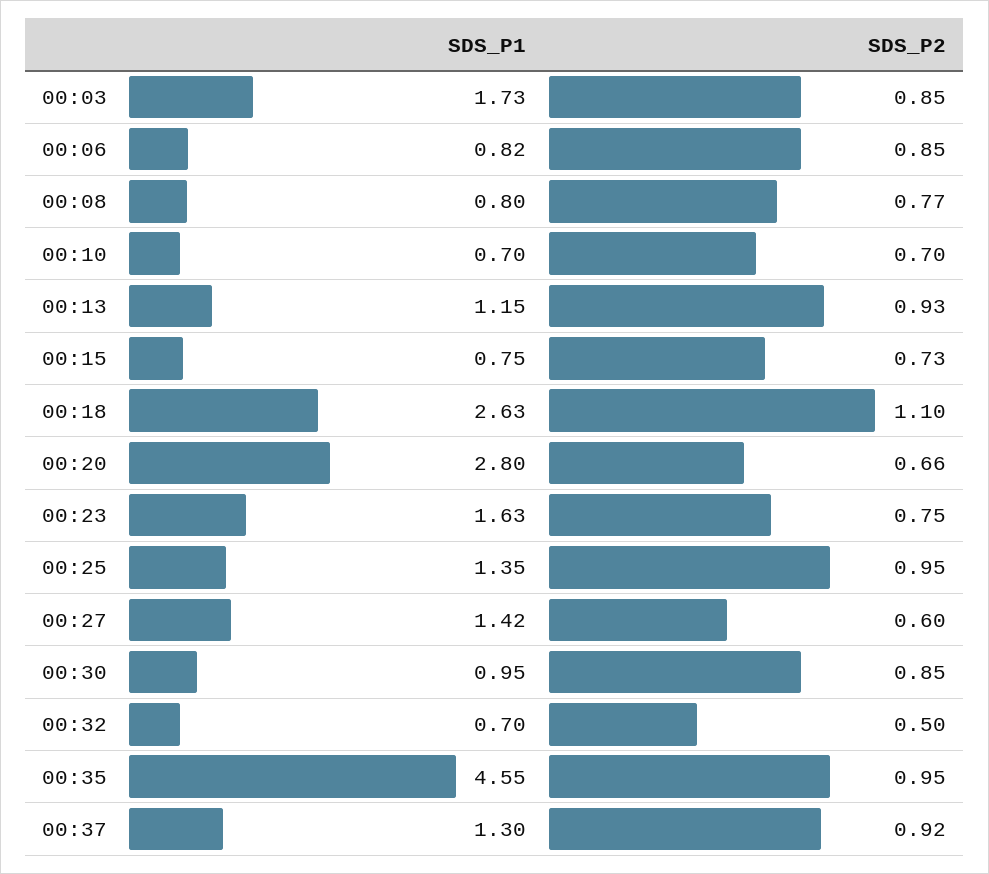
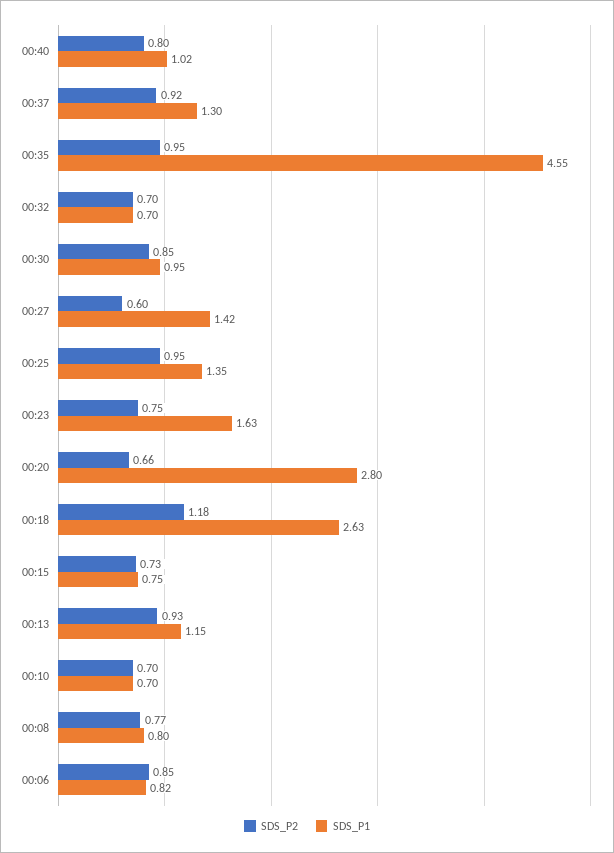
SDS_P1, 00:03: 1.73 -> none
SDS_P2, 00:03: 0.85 -> none
SDS_P2, 00:18: 1.1 -> 1.18
SDS_P2, 00:32: 0.5 -> 0.7
SDS_P2, 00:40: none -> 0.8
SDS_P1, 00:40: none -> 1.02

